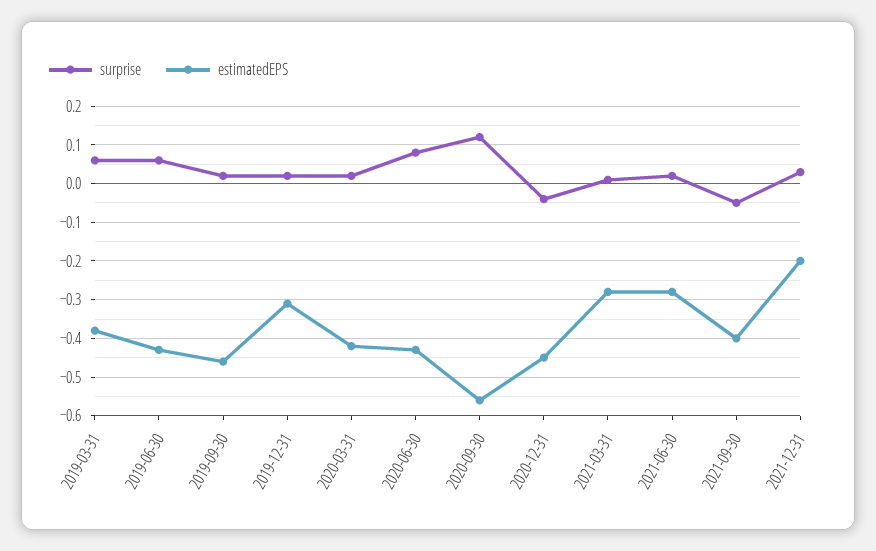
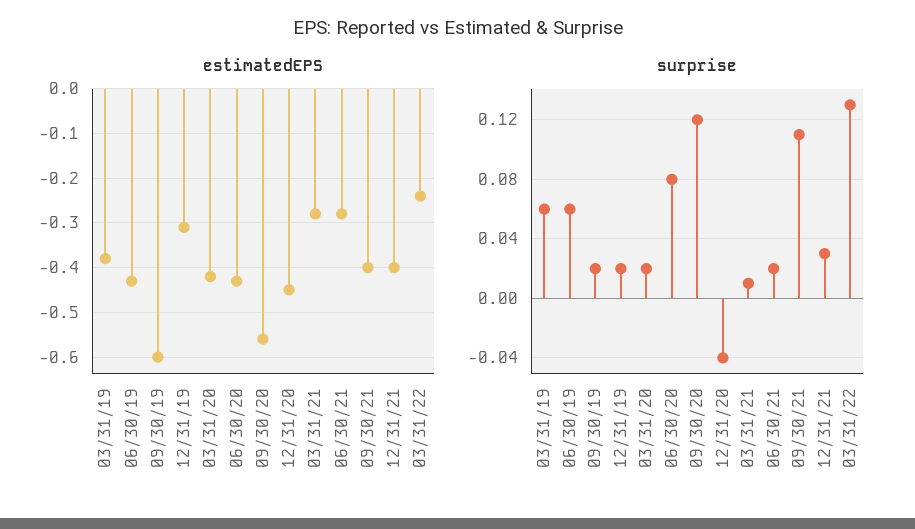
estimatedEPS, 2019-09-30: -0.45 -> -0.6
surprise, 2021-09-30: -0.05 -> 0.11
estimatedEPS, 2021-12-31: -0.2 -> -0.4
estimatedEPS, 03/31/22: none -> -0.25
surprise, 03/31/22: none -> 0.13

